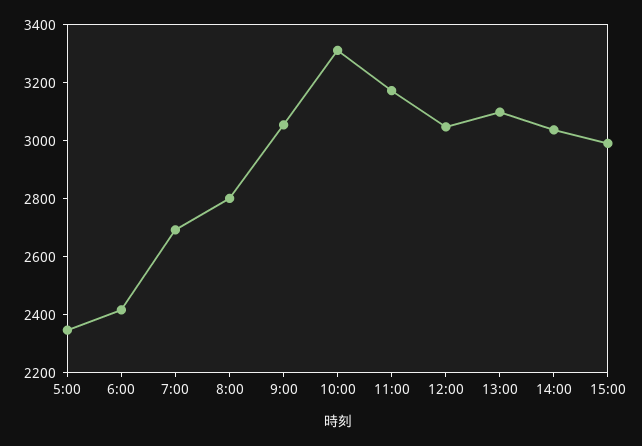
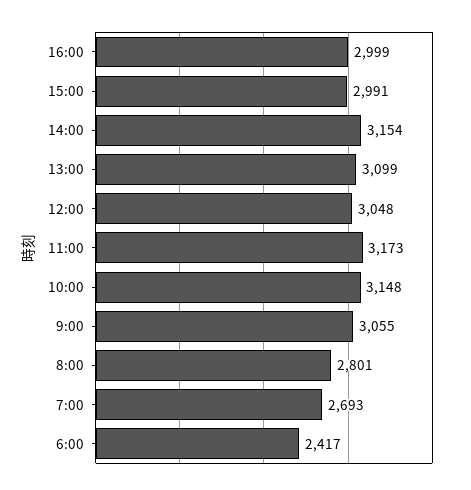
5:00: 2350 -> none
10:00: 3300 -> 3148
14:00: 3050 -> 3154
16:00: none -> 2999

